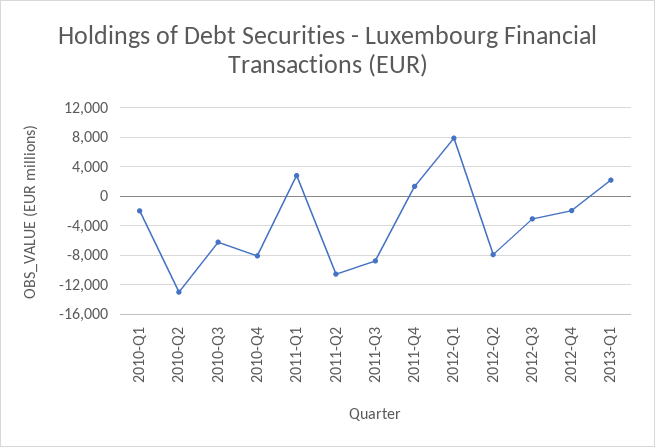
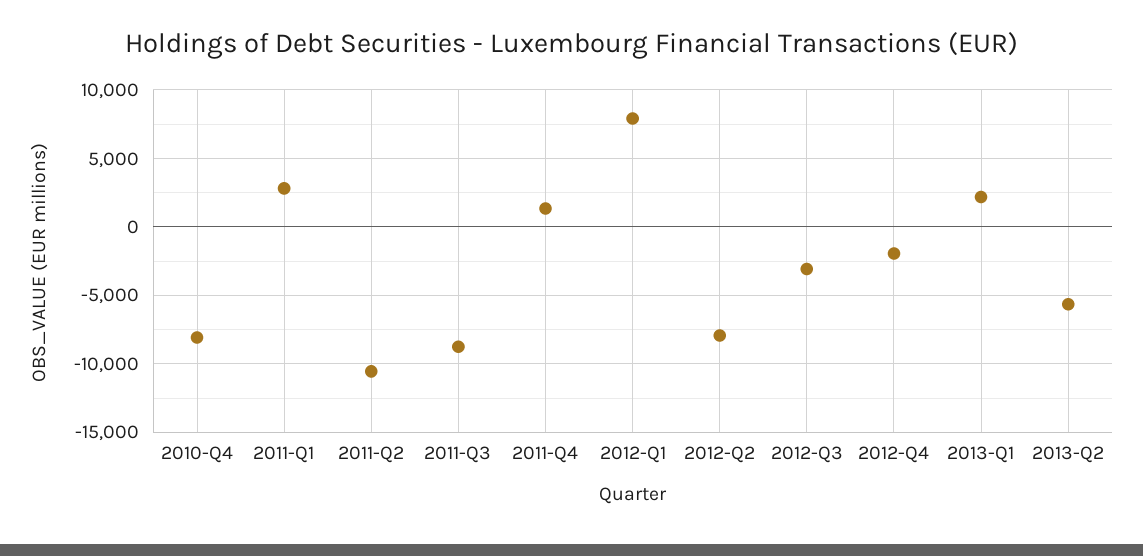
2010-Q1: -2000 -> none
2010-Q2: -13000 -> none
2010-Q3: -6000 -> none
2013-Q2: none -> -5500

